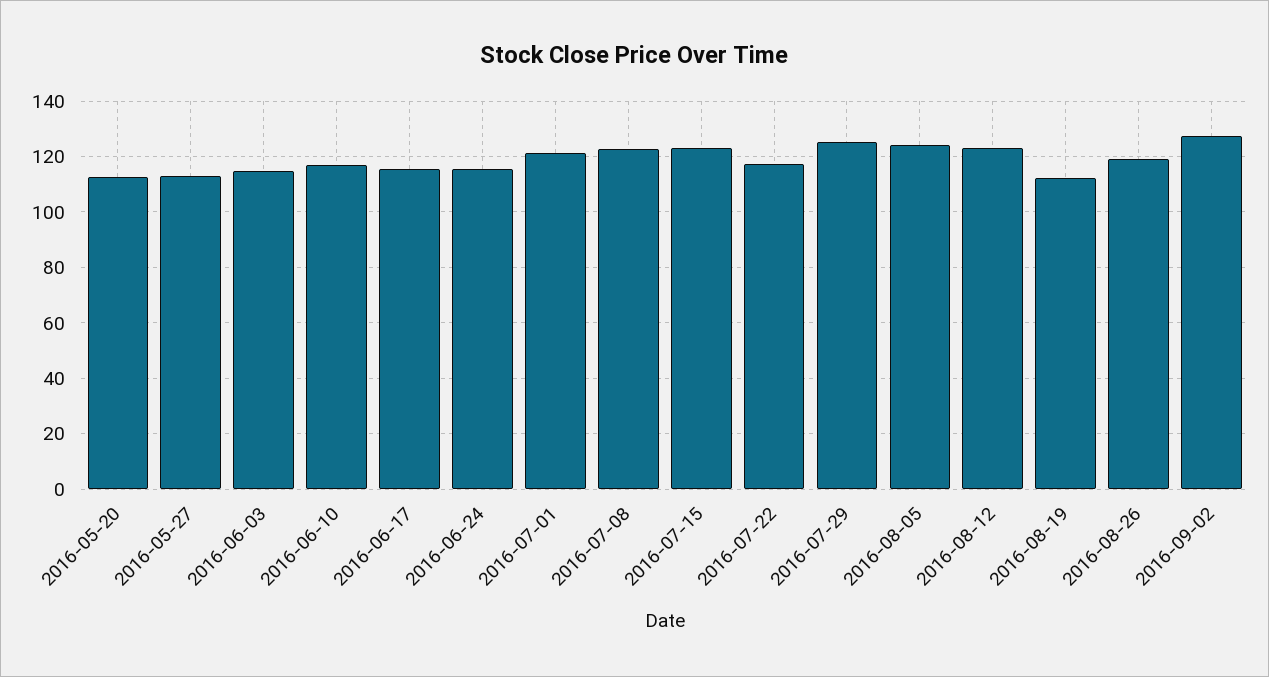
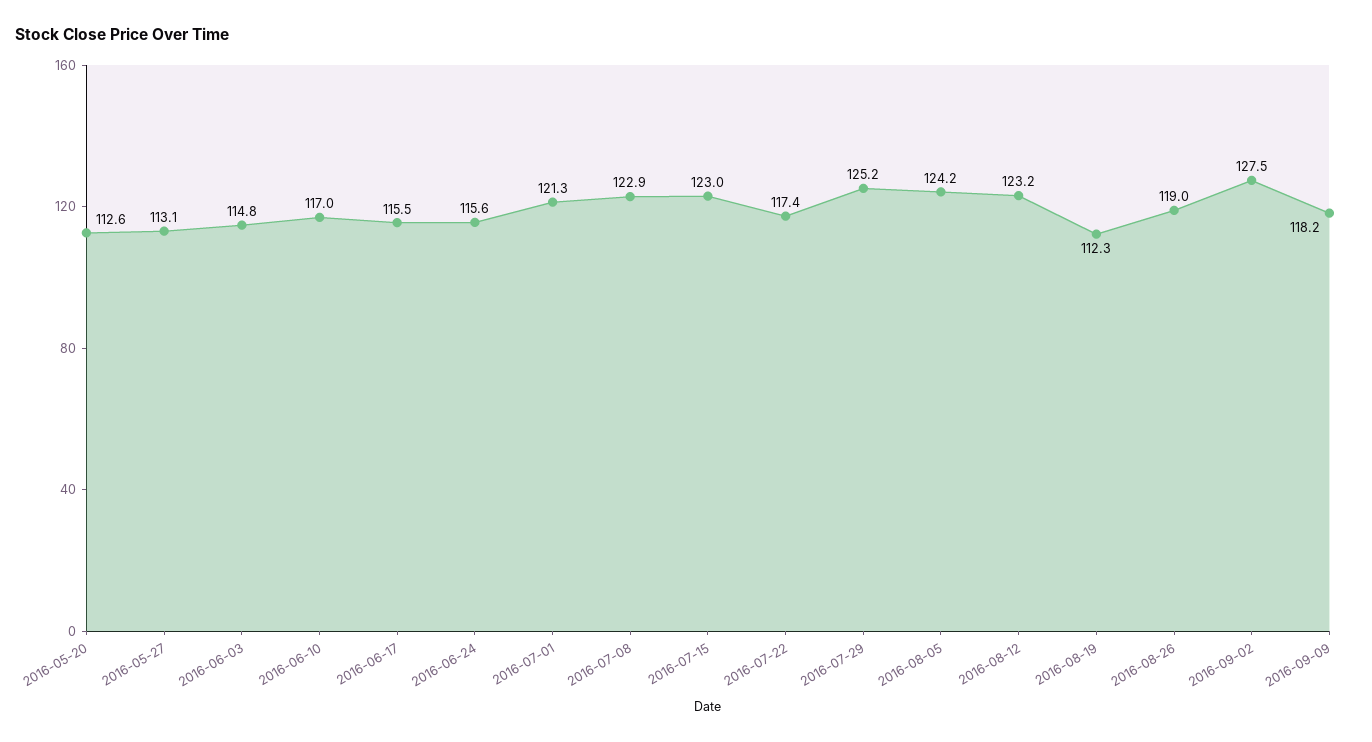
2016-09-09: none -> 118.2

